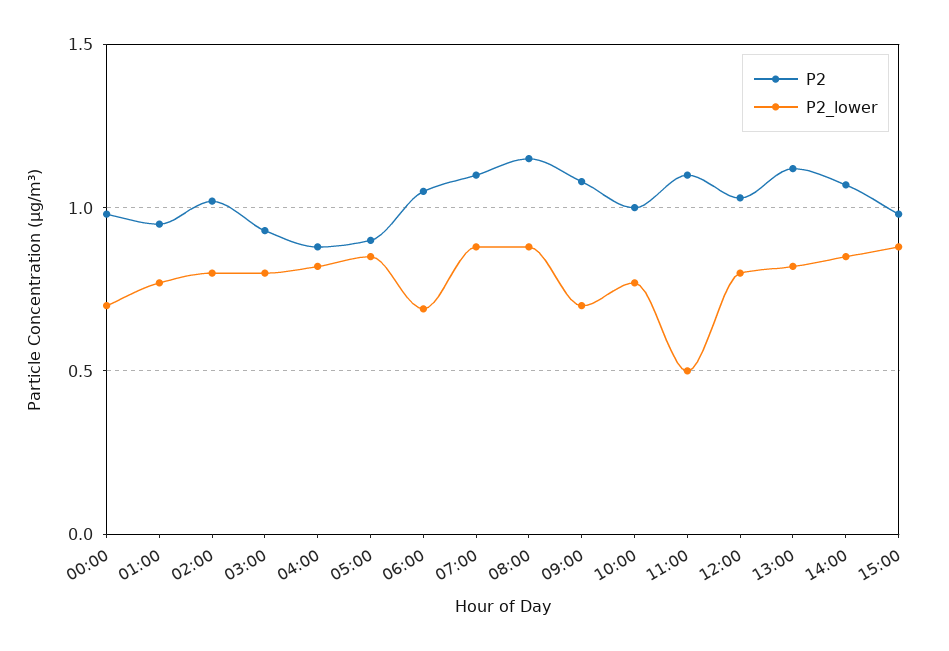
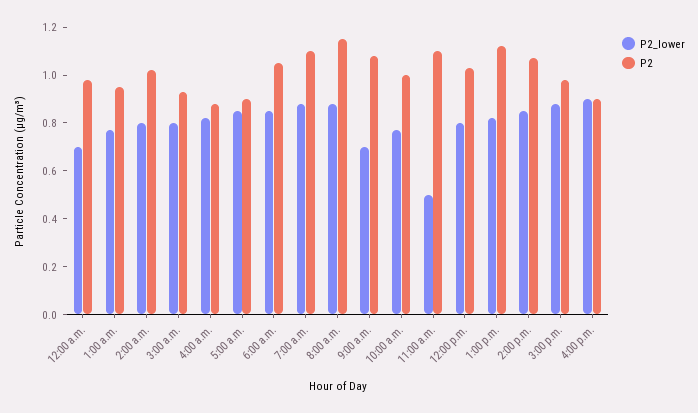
P2_lower, 06:00: 0.7 -> 0.85
P2_lower, 4:00 p.m.: none -> 0.9
P2, 4:00 p.m.: none -> 0.9

